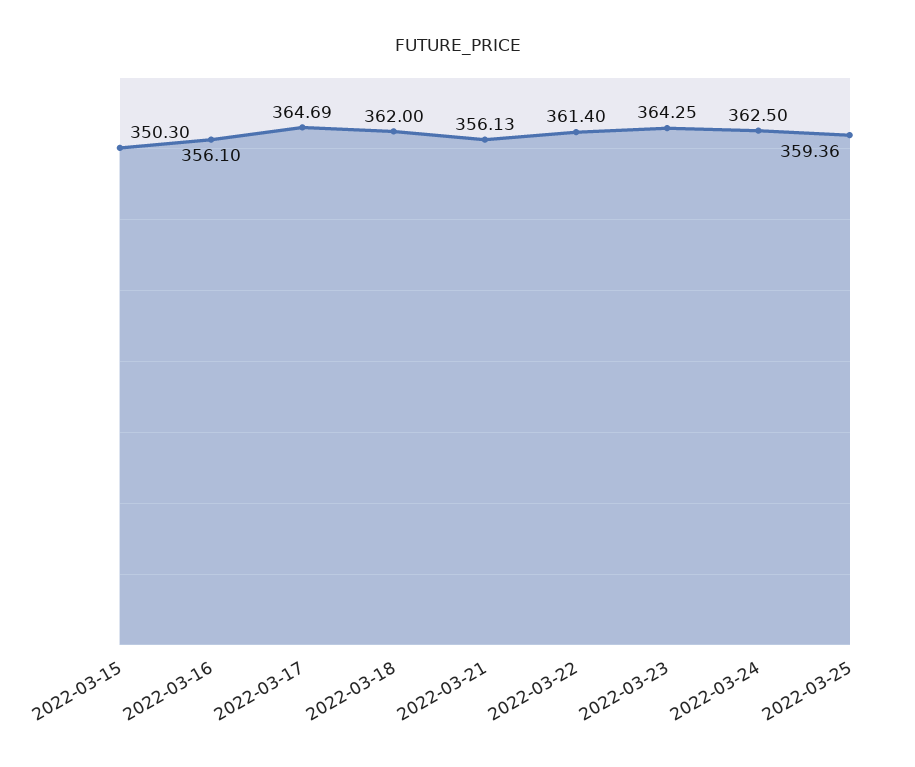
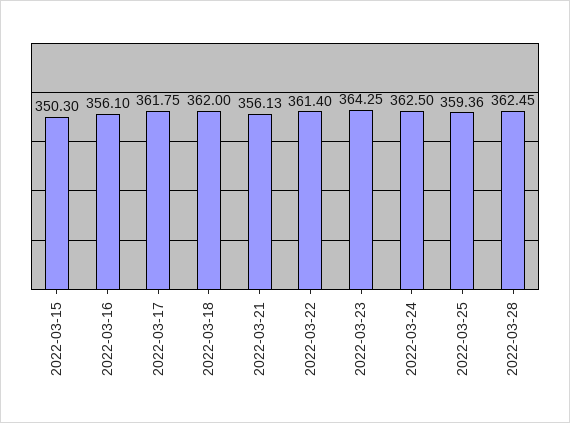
2022-03-17: 364.69 -> 361.75
2022-03-28: none -> 362.45

